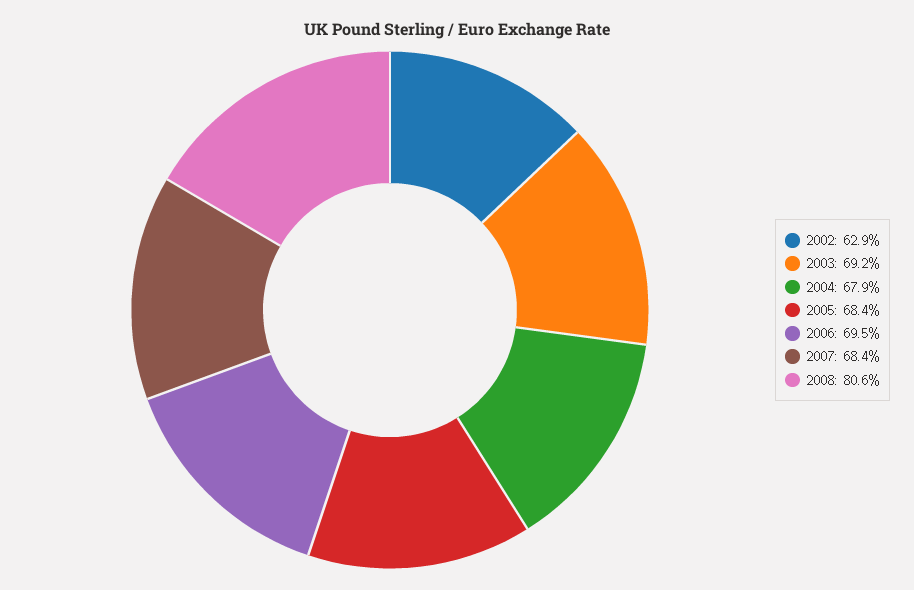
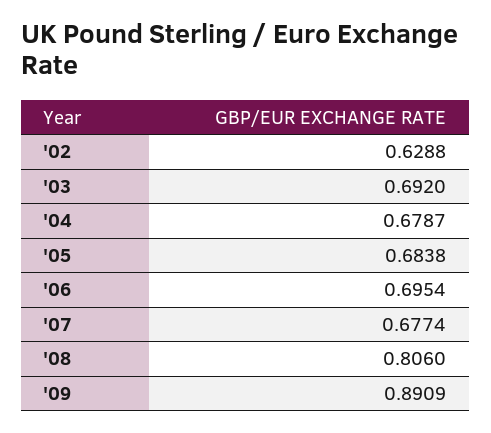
2007: 0.684 -> 0.6774
'09: none -> 0.8909

